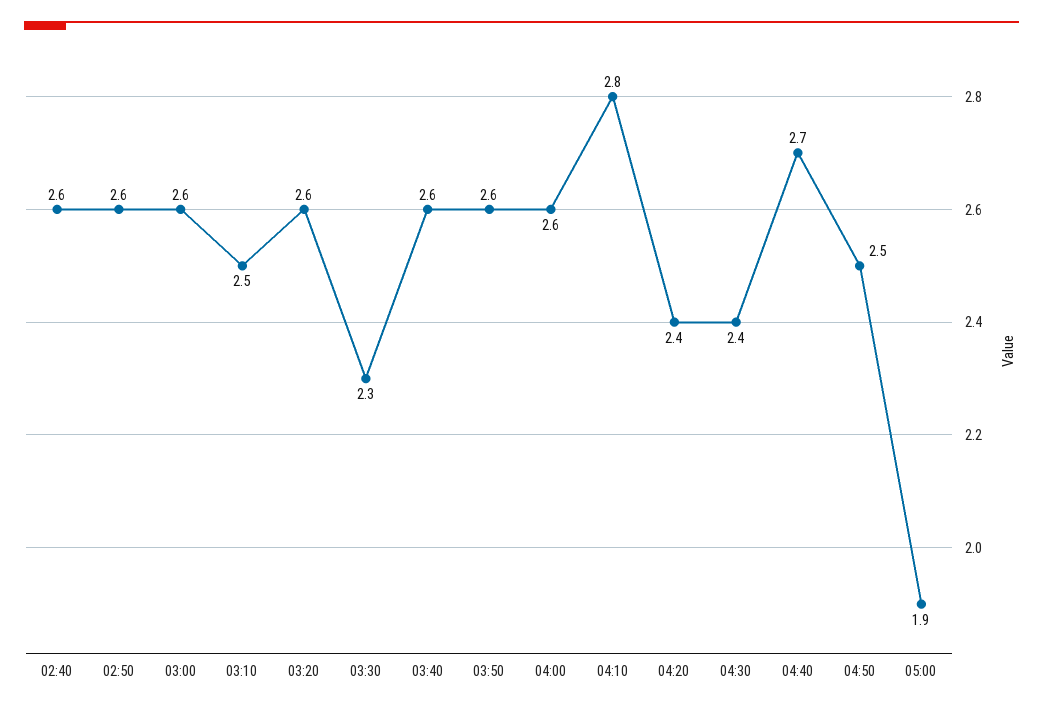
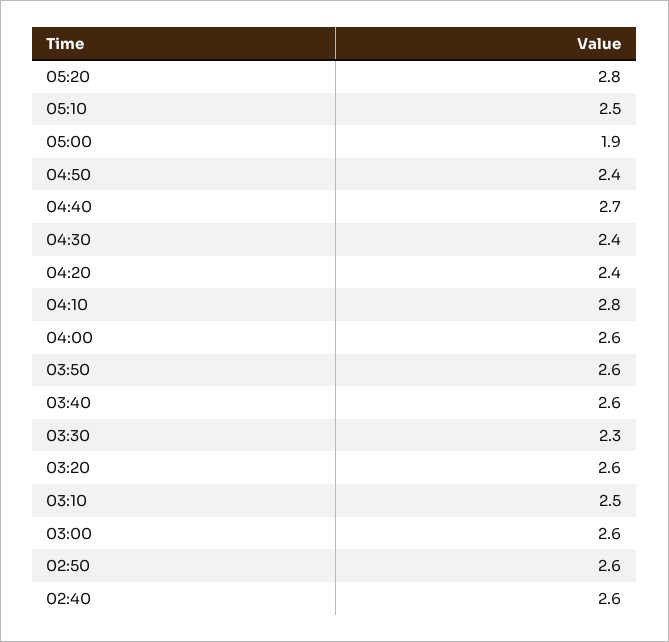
04:50: 2.5 -> 2.4
05:20: none -> 2.8
05:10: none -> 2.5

